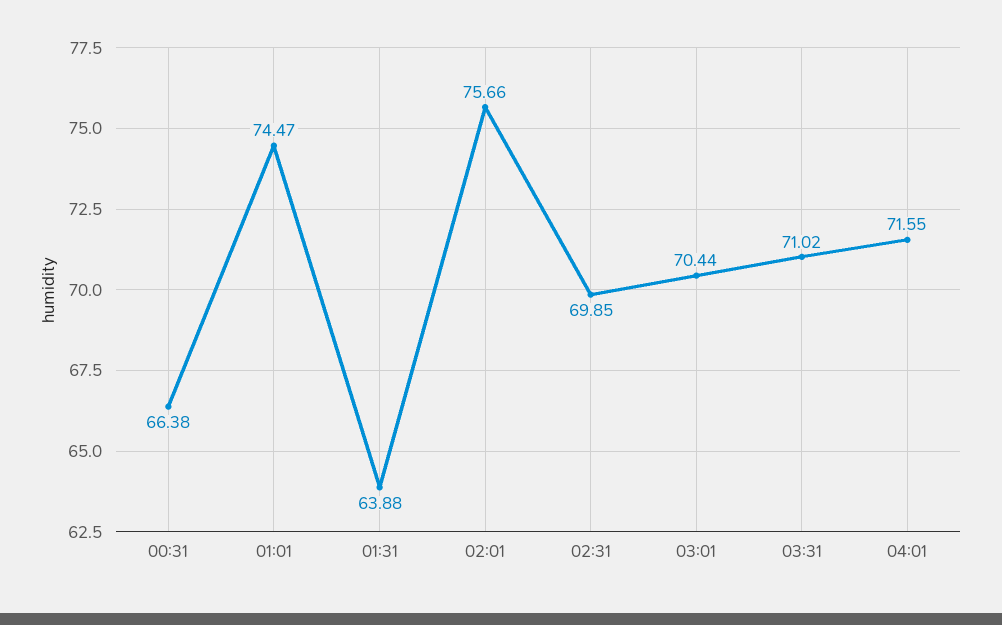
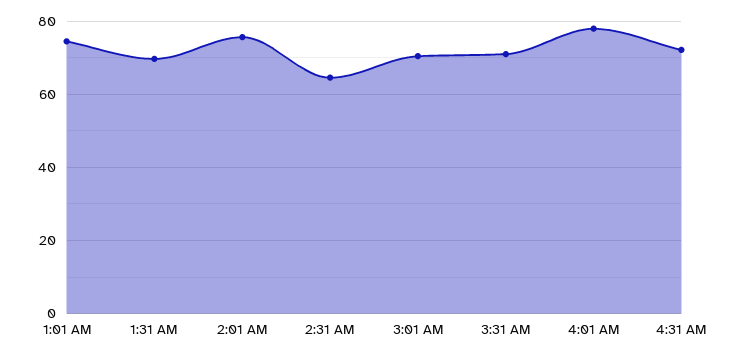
00:31: 66.38 -> none
01:31: 63.88 -> 70
02:31: 69.85 -> 64
04:01: 71.55 -> 78
4:31 AM: none -> 72

